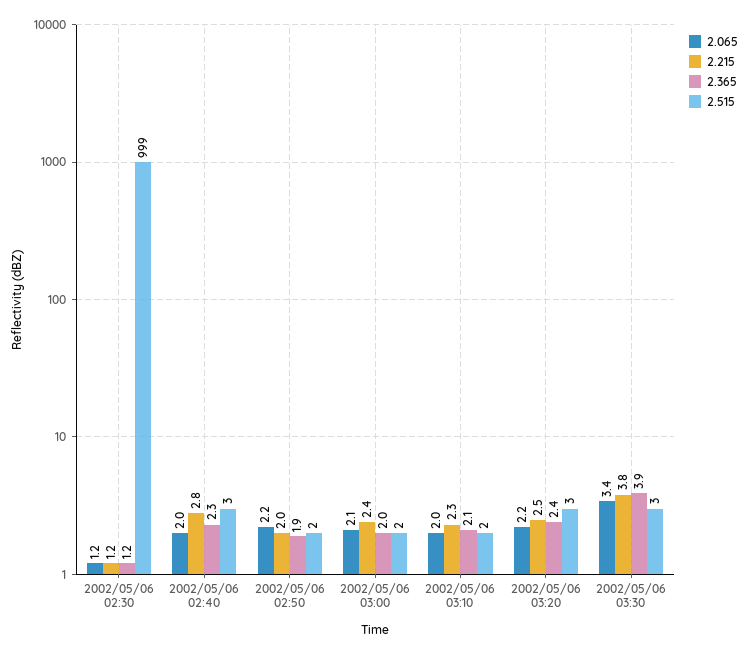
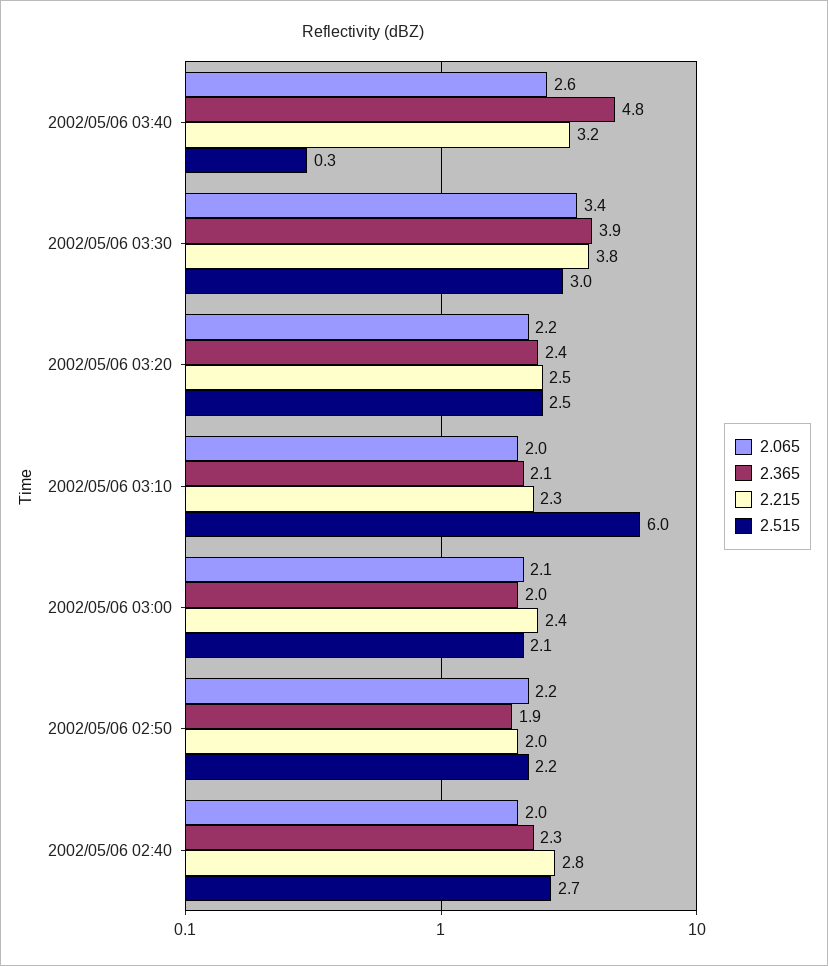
2.065, 2002/05/06 02:30: 1.2 -> none
2.215, 2002/05/06 02:30: 1.2 -> none
2.365, 2002/05/06 02:30: 1.2 -> none
2.515, 2002/05/06 02:30: 999 -> none
2.515, 2002/05/06 03:10: 2 -> 6
2.065, 2002/05/06 03:40: none -> 2.6
2.365, 2002/05/06 03:40: none -> 4.8
2.215, 2002/05/06 03:40: none -> 3.2
2.515, 2002/05/06 03:40: none -> 0.3

